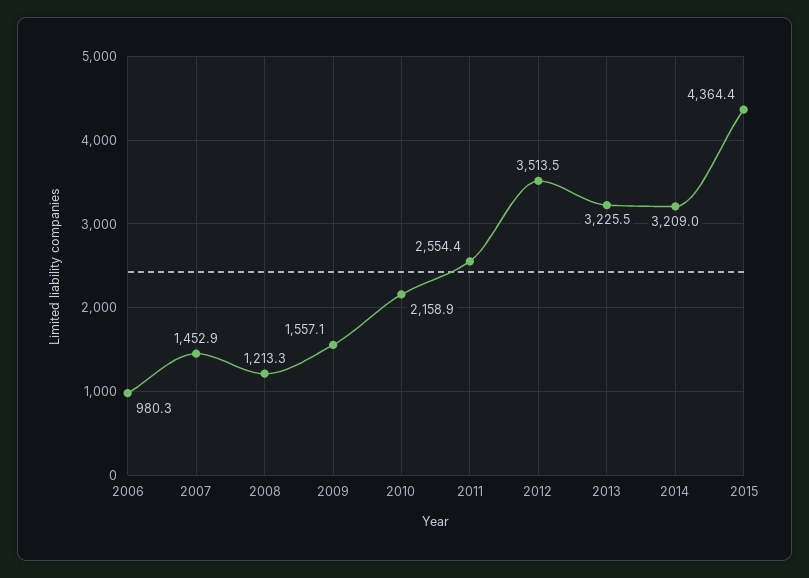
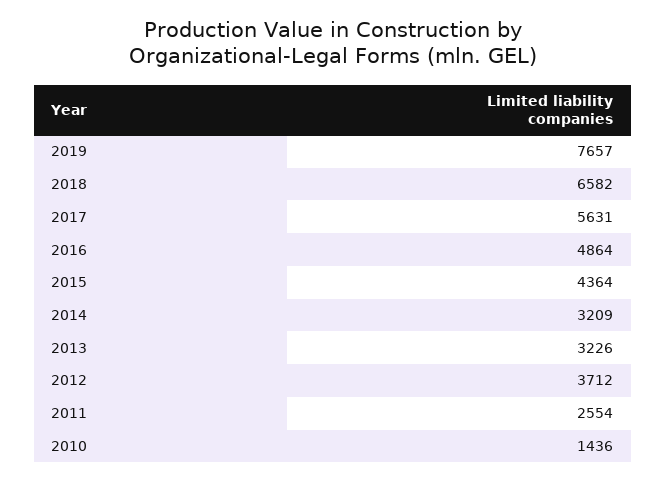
2006: 980.3 -> none
2007: 1452.9 -> none
2008: 1213.3 -> none
2009: 1557.1 -> none
2010: 2158.9 -> 1436
2012: 3513.5 -> 3712
2019: none -> 7657
2018: none -> 6582
2017: none -> 5631
2016: none -> 4864

